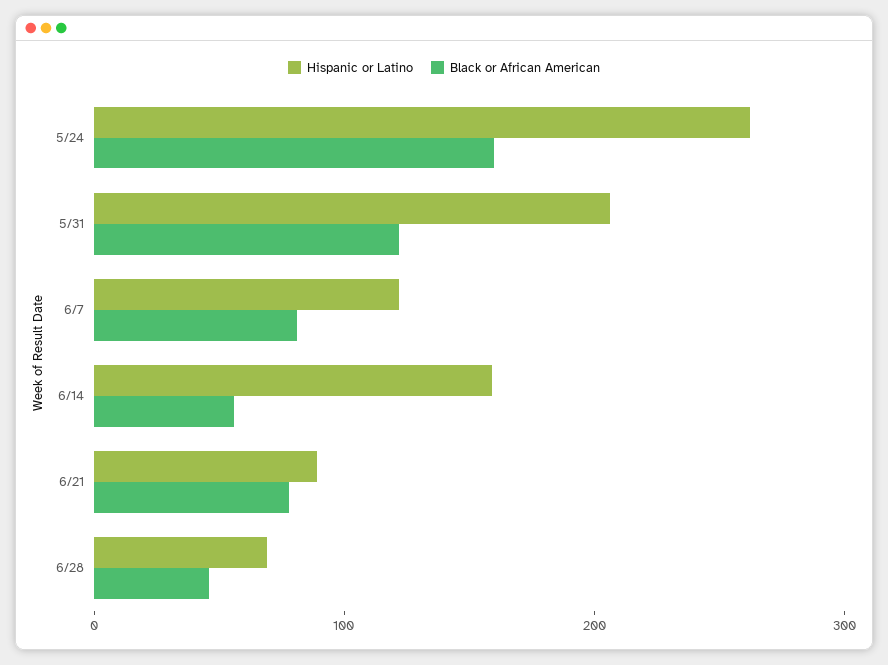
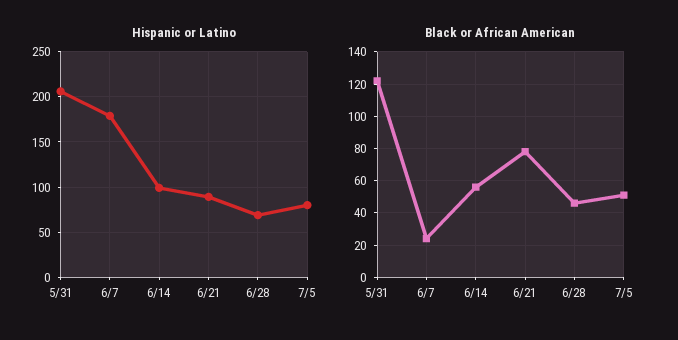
Hispanic or Latino, 5/24: 260 -> none
Black or African American, 5/24: 160 -> none
Hispanic or Latino, 6/7: 120 -> 180
Black or African American, 6/7: 80 -> 25
Hispanic or Latino, 6/14: 160 -> 100
Hispanic or Latino, 7/5: none -> 80
Black or African American, 7/5: none -> 50

